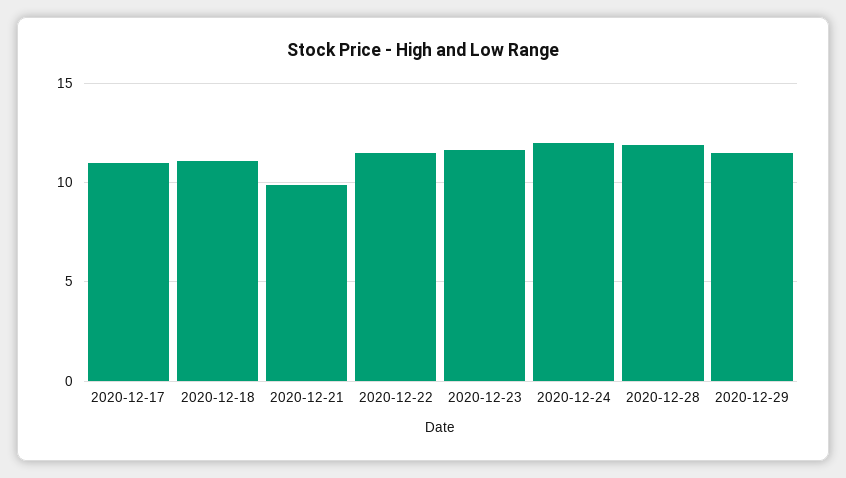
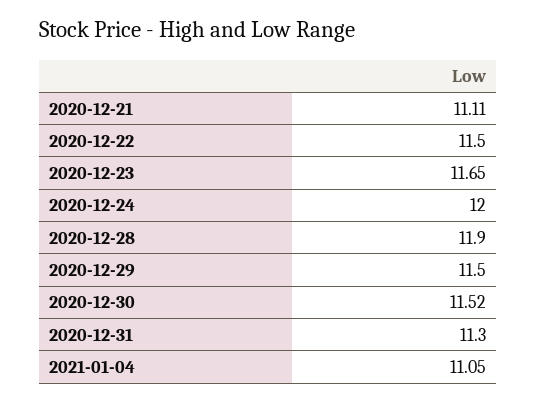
2020-12-17: 11 -> none
2020-12-18: 11 -> none
2020-12-21: 10 -> 11.11
2020-12-30: none -> 11.52
2020-12-31: none -> 11.3
2021-01-04: none -> 11.05

